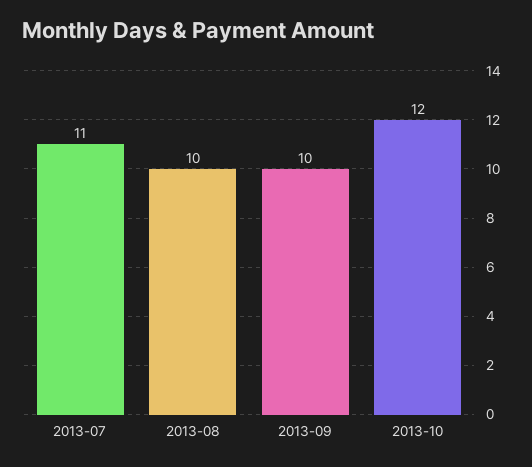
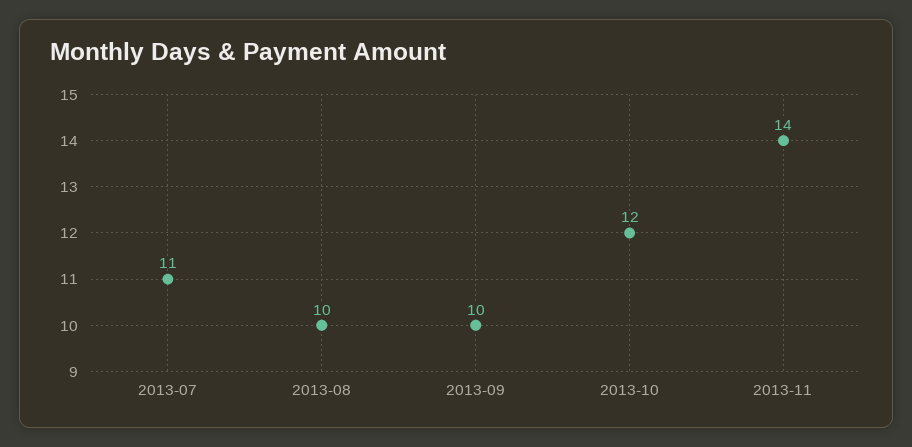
2013-11: none -> 14

